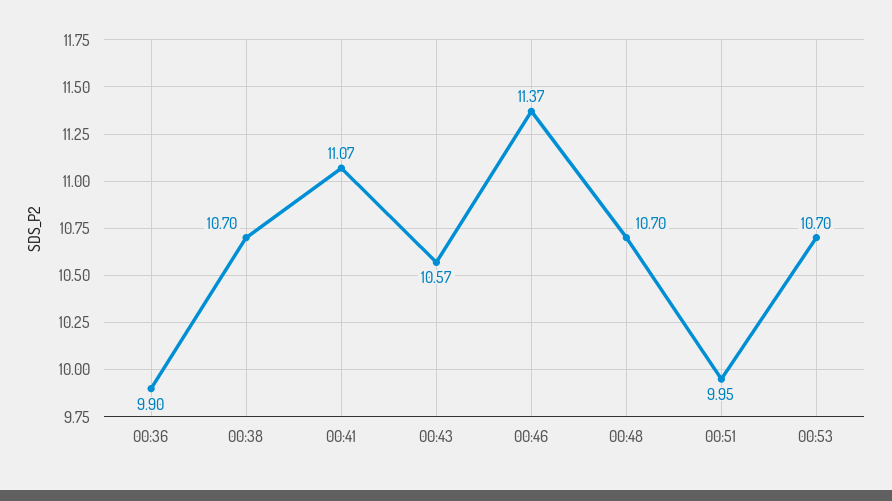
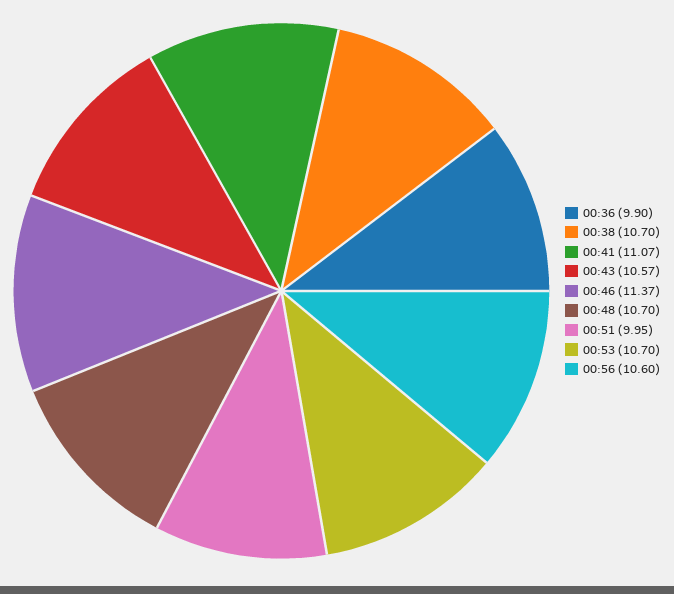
00:56: none -> 10.6

